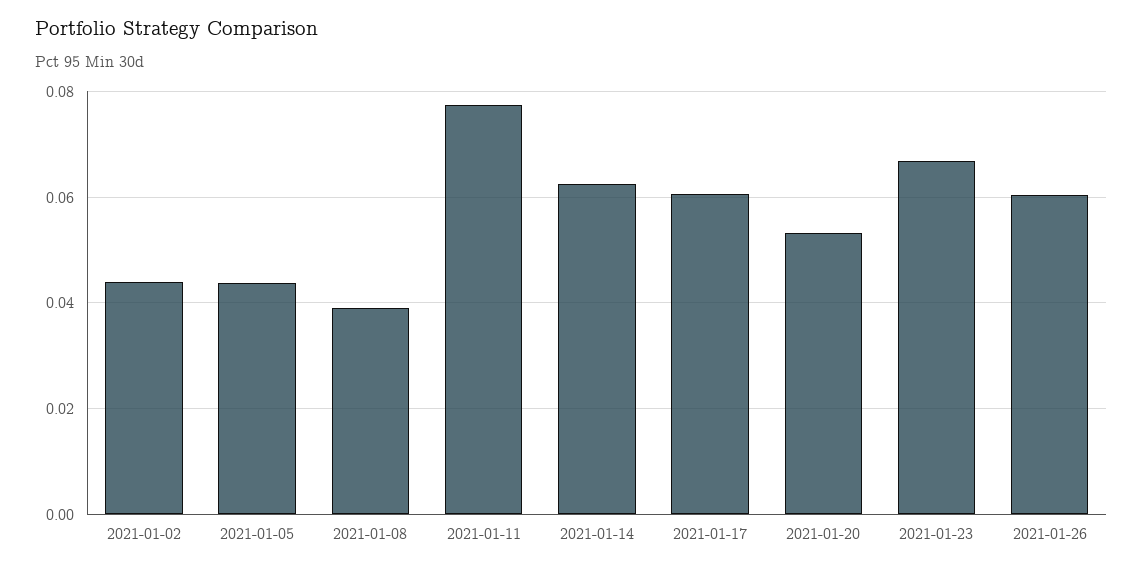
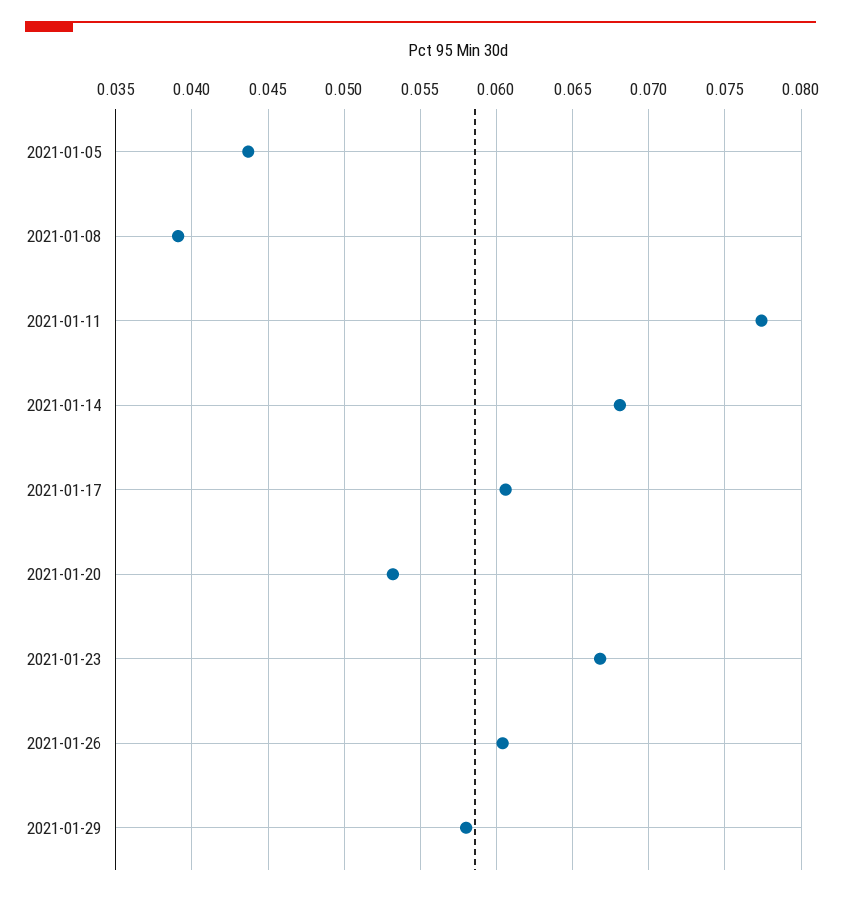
2021-01-02: 0.044 -> none
2021-01-14: 0.062 -> 0.068
2021-01-29: none -> 0.058

